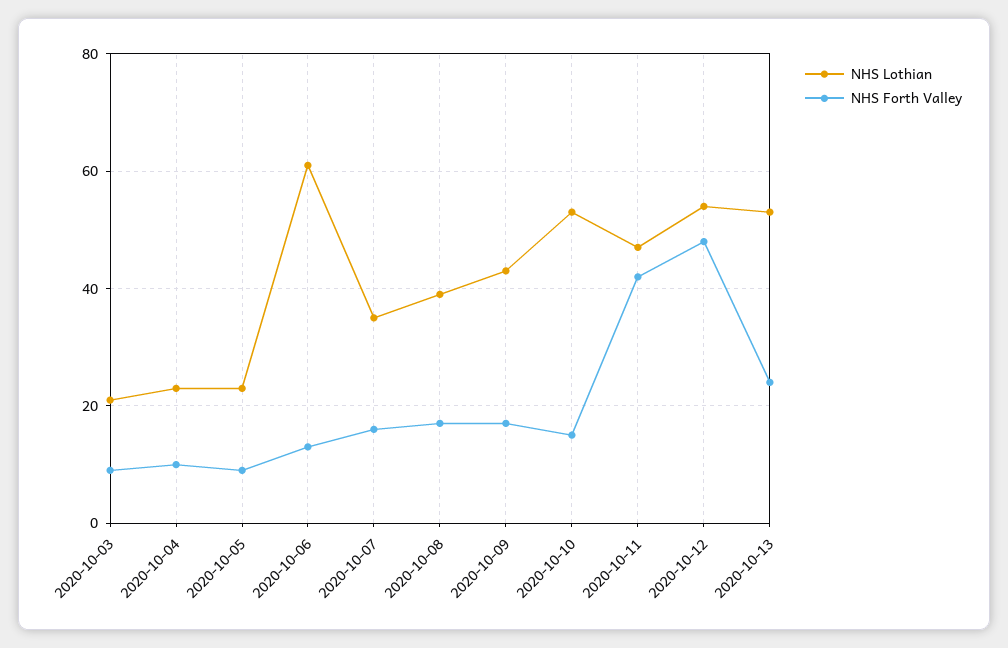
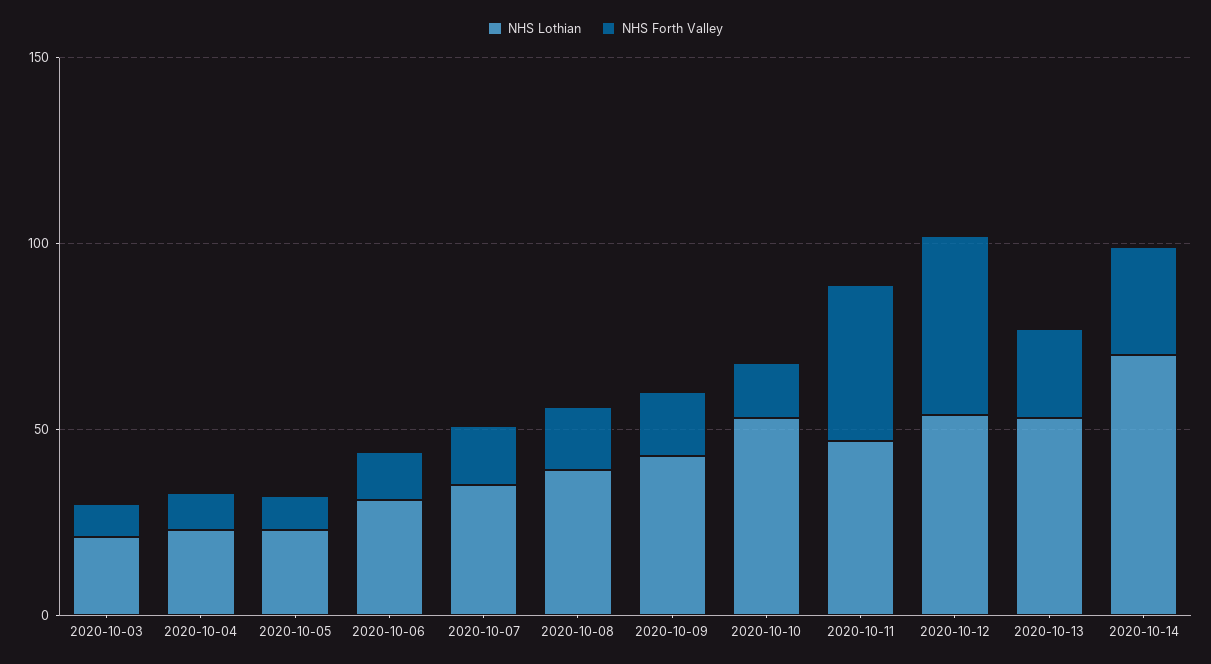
NHS Lothian, 2020-10-06: 60 -> 30
NHS Lothian, 2020-10-14: none -> 70
NHS Forth Valley, 2020-10-14: none -> 30

